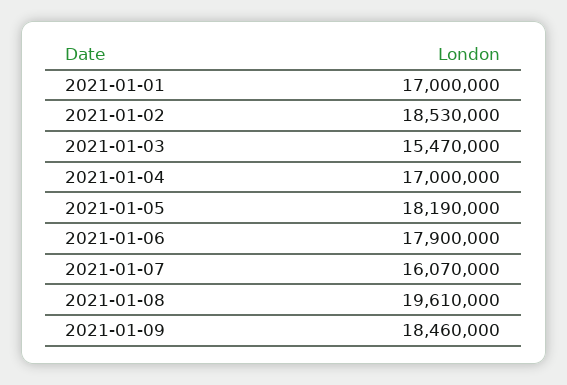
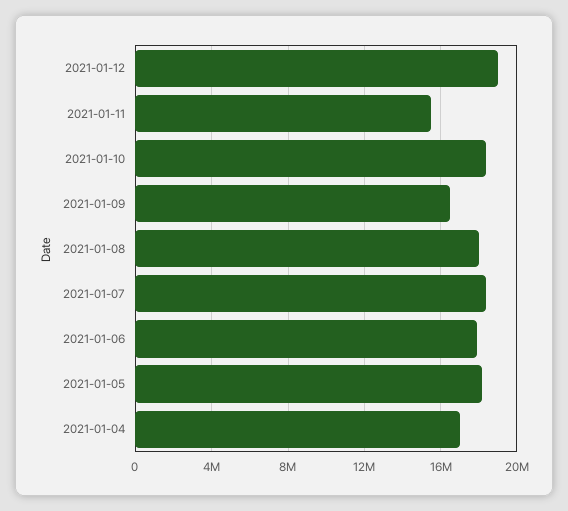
2021-01-01: 17000000 -> none
2021-01-02: 18530000 -> none
2021-01-03: 15470000 -> none
2021-01-07: 16070000 -> 18500000
2021-01-08: 19610000 -> 18000000
2021-01-09: 18460000 -> 16500000
2021-01-12: none -> 19000000
2021-01-11: none -> 15500000
2021-01-10: none -> 18500000

